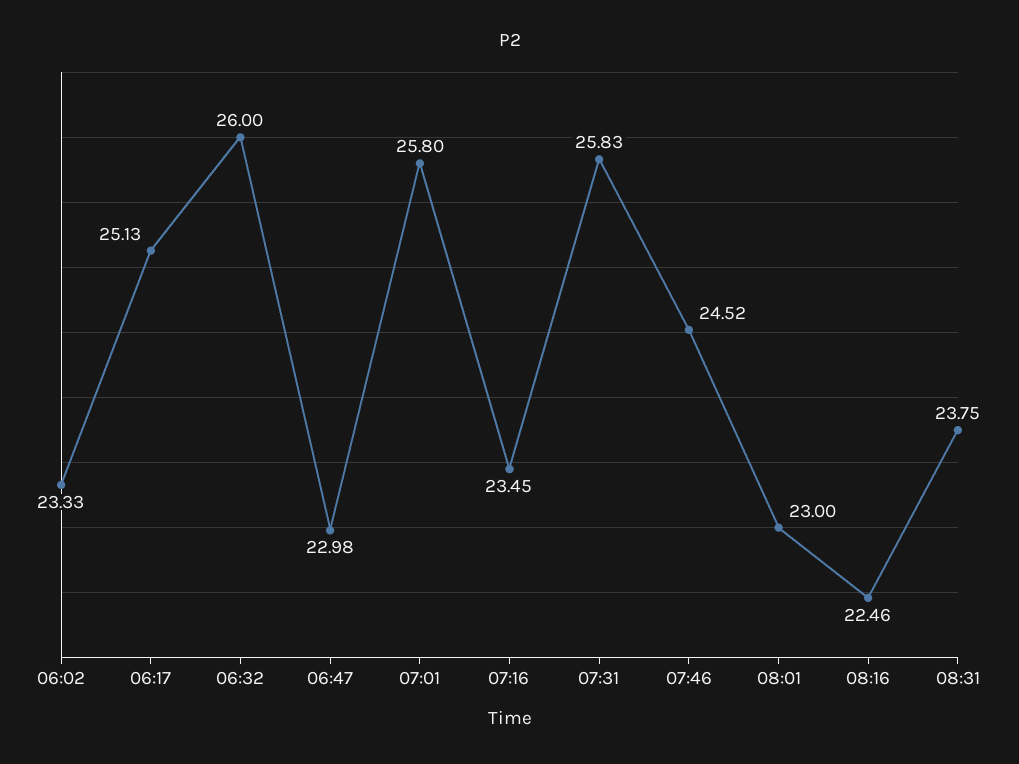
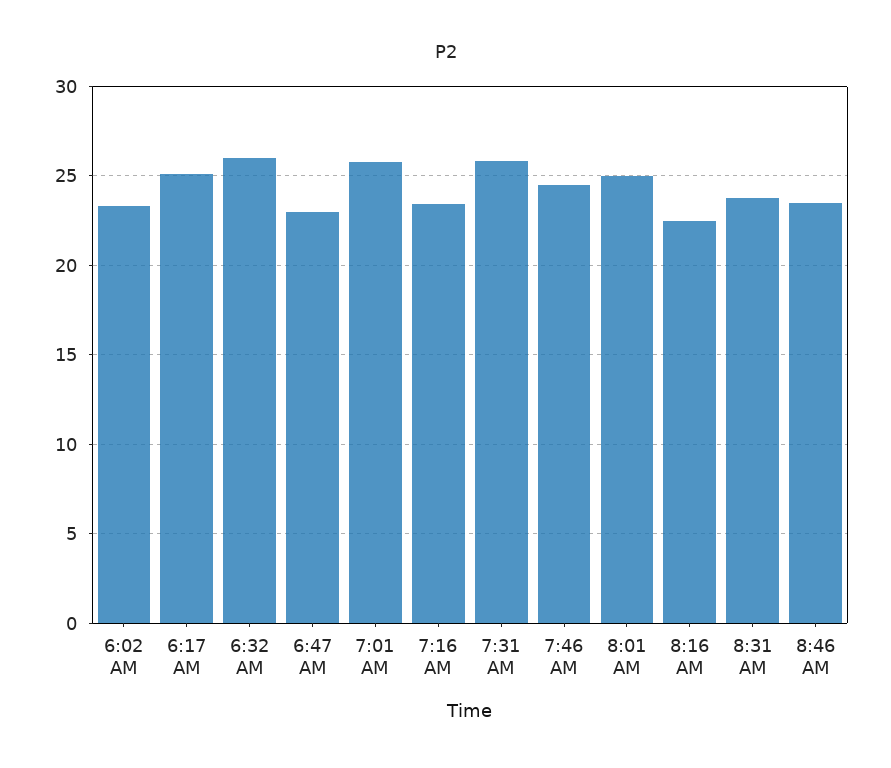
08:01: 23 -> 25
8:46 AM: none -> 23.5

